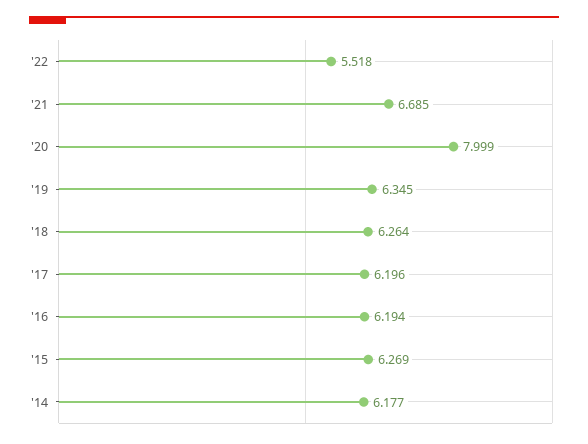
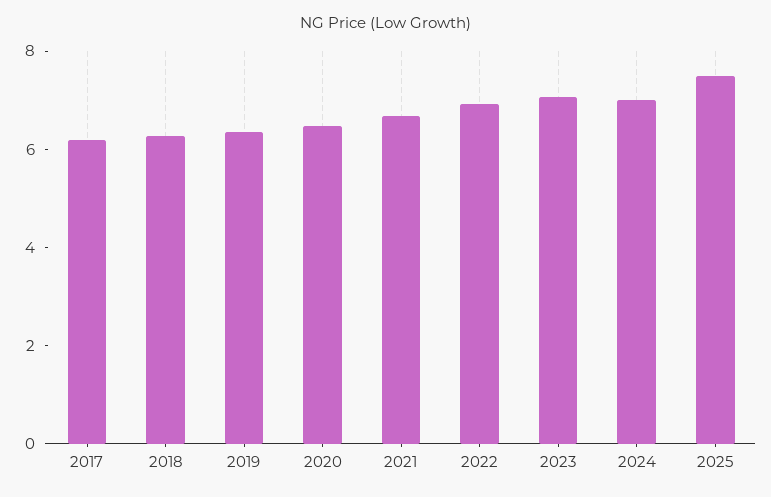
'22: 5.518 -> 7
'20: 7.999 -> 6.5
'16: 6.194 -> none
'15: 6.269 -> none
'14: 6.177 -> none
2023: none -> 7
2024: none -> 7
2025: none -> 7.5

